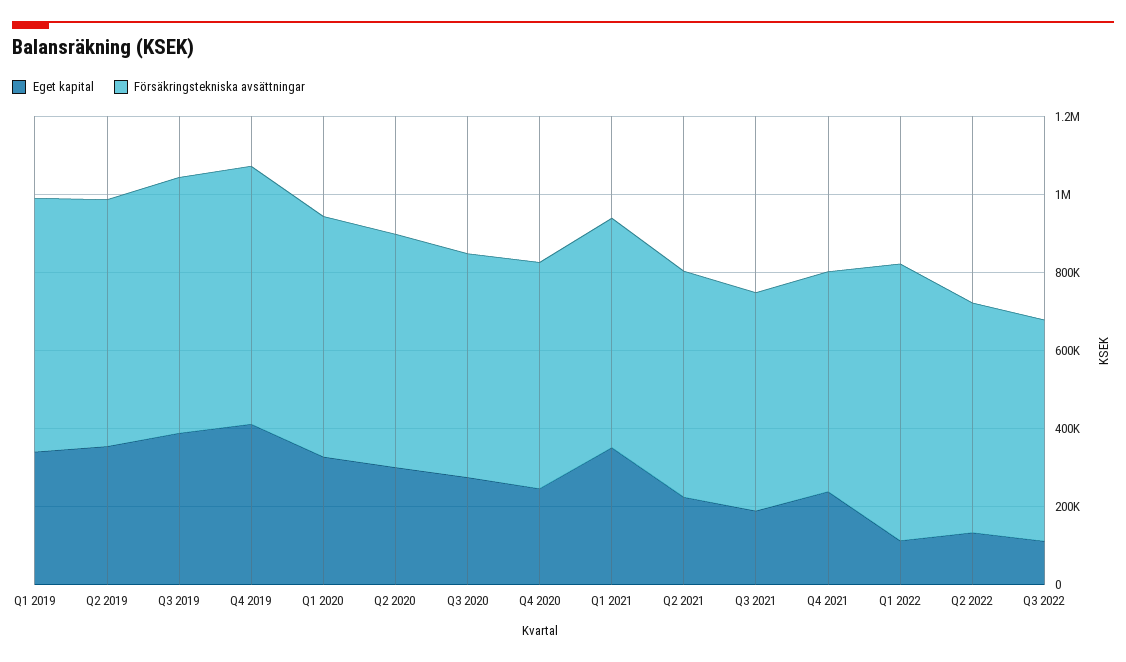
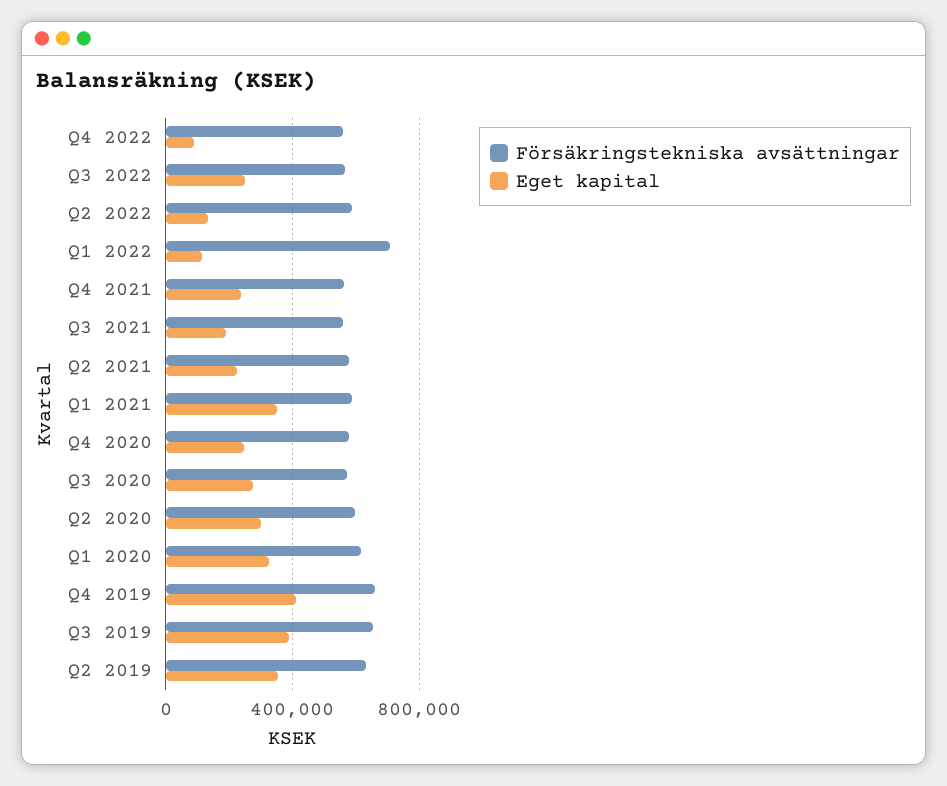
Eget kapital, Q1 2019: 350000 -> none
Försäkringstekniska avsättningar, Q1 2019: 650000 -> none
Eget kapital, Q3 2022: 100000 -> 250000
Försäkringstekniska avsättningar, Q4 2022: none -> 550000
Eget kapital, Q4 2022: none -> 100000

